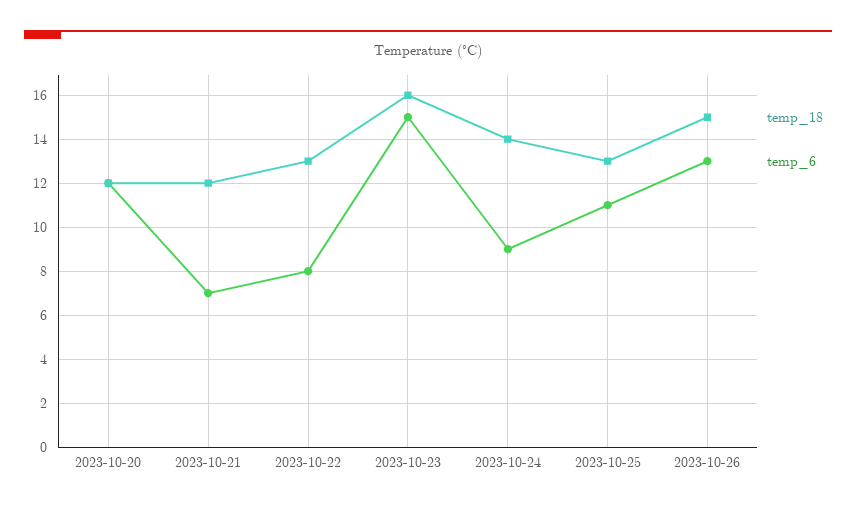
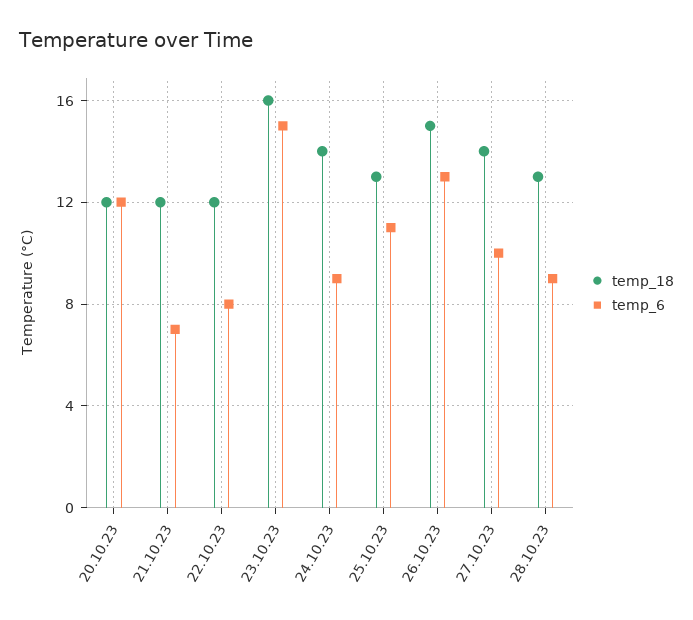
temp_18, 2023-10-22: 13 -> 12
temp_18, 27.10.23: none -> 14
temp_6, 27.10.23: none -> 10
temp_18, 28.10.23: none -> 13
temp_6, 28.10.23: none -> 9

